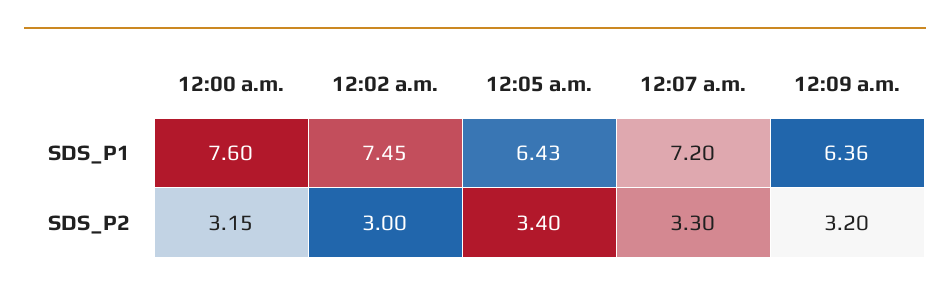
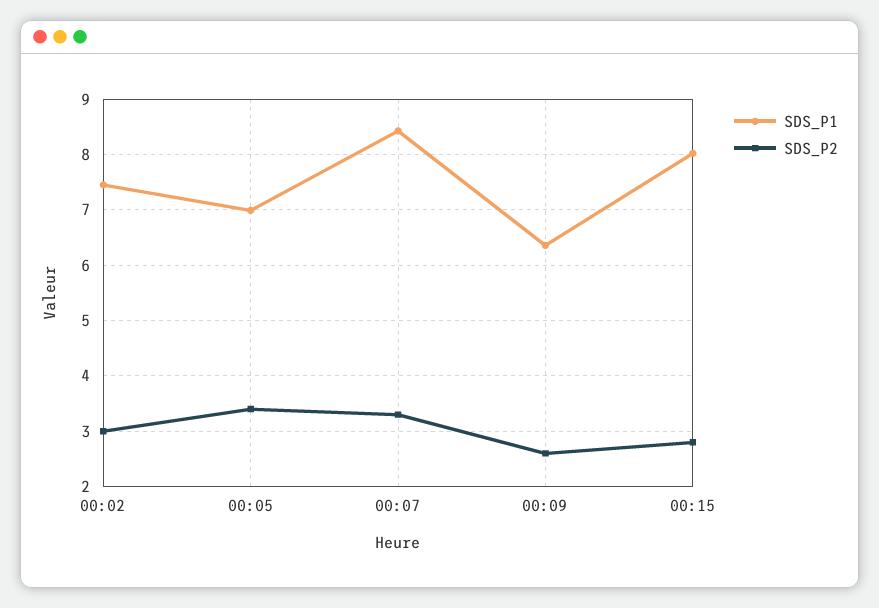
SDS_P1, 12:00 a.m.: 7.6 -> none
SDS_P1, 12:05 a.m.: 6.43 -> 7
SDS_P1, 12:07 a.m.: 7.2 -> 8.4
SDS_P2, 12:00 a.m.: 3.15 -> none
SDS_P2, 12:09 a.m.: 3.2 -> 2.6
SDS_P1, 00:15: none -> 8
SDS_P2, 00:15: none -> 2.8

